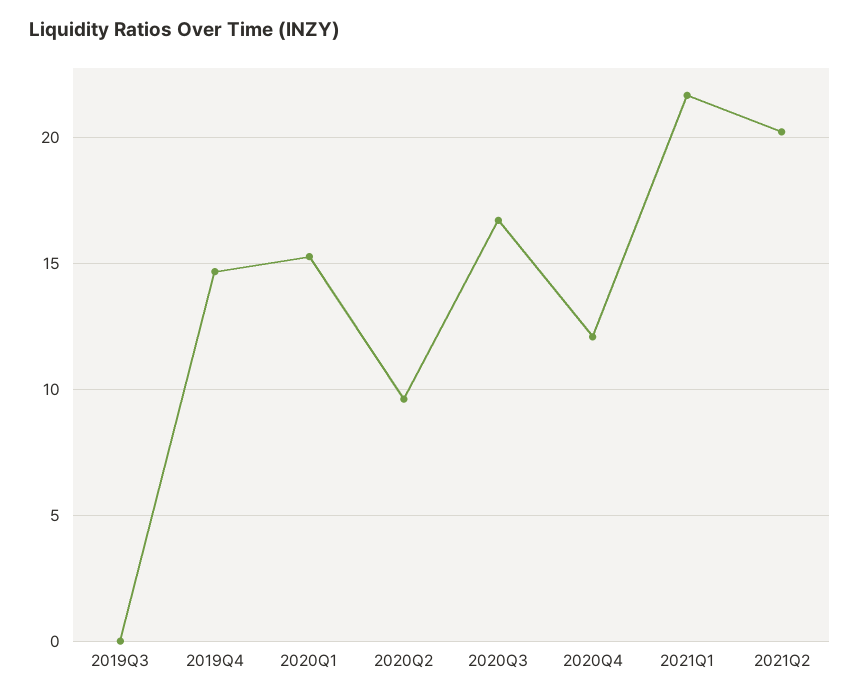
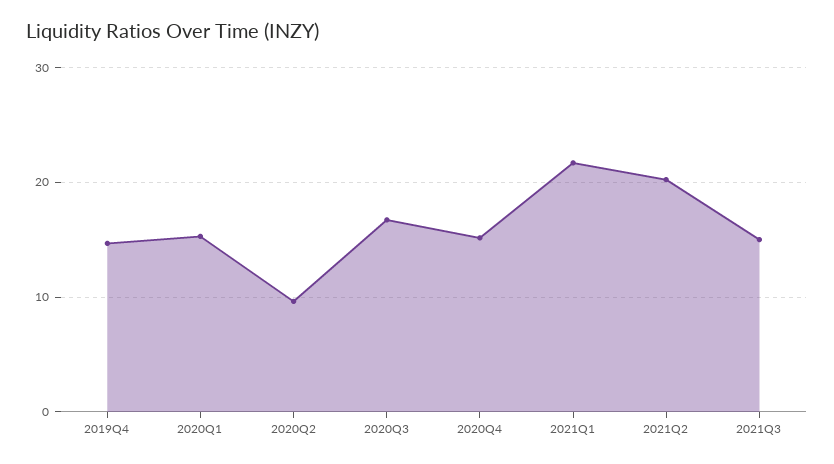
2019Q3: 0 -> none
2020Q4: 12 -> 15
2021Q3: none -> 15

